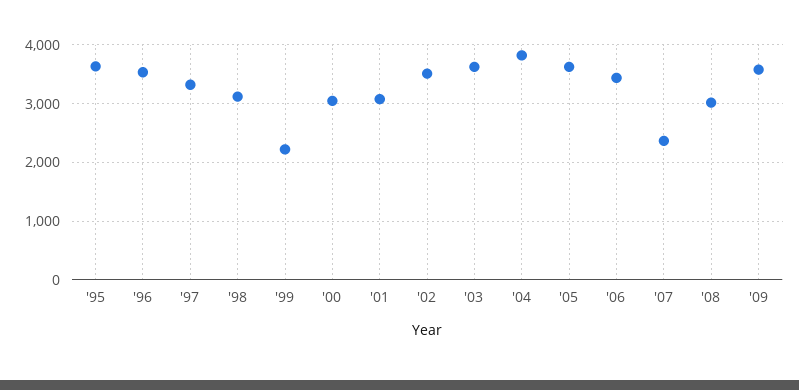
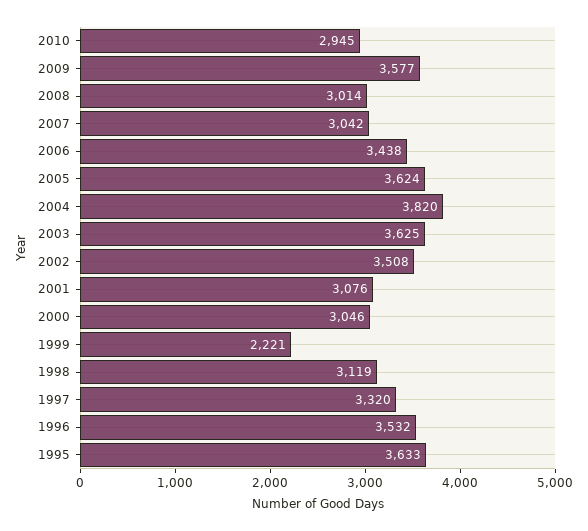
'07: 2400 -> 3042
2010: none -> 2945

